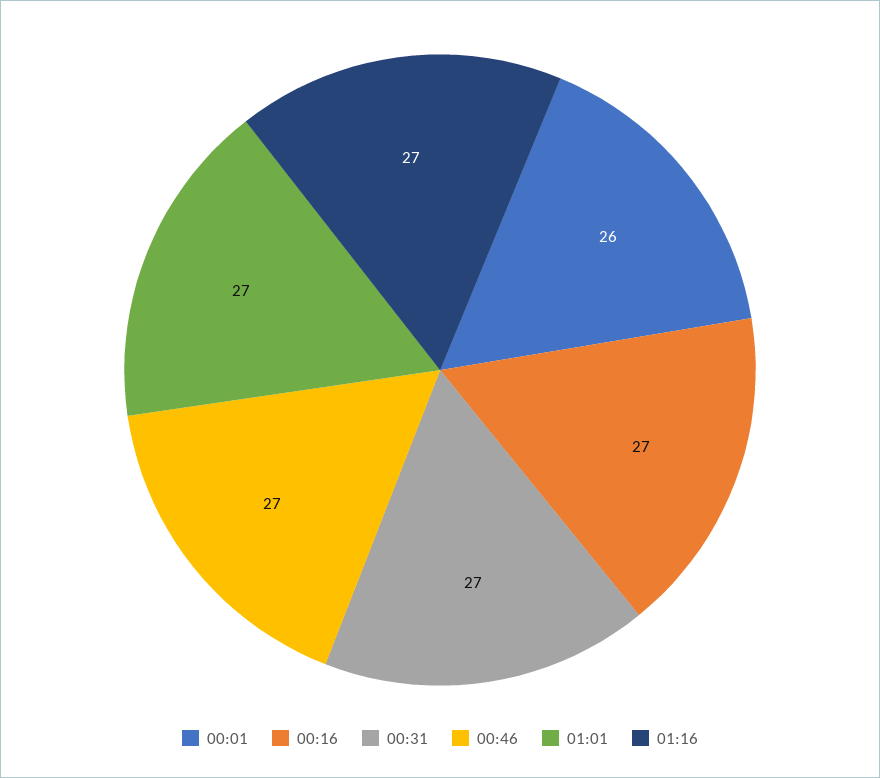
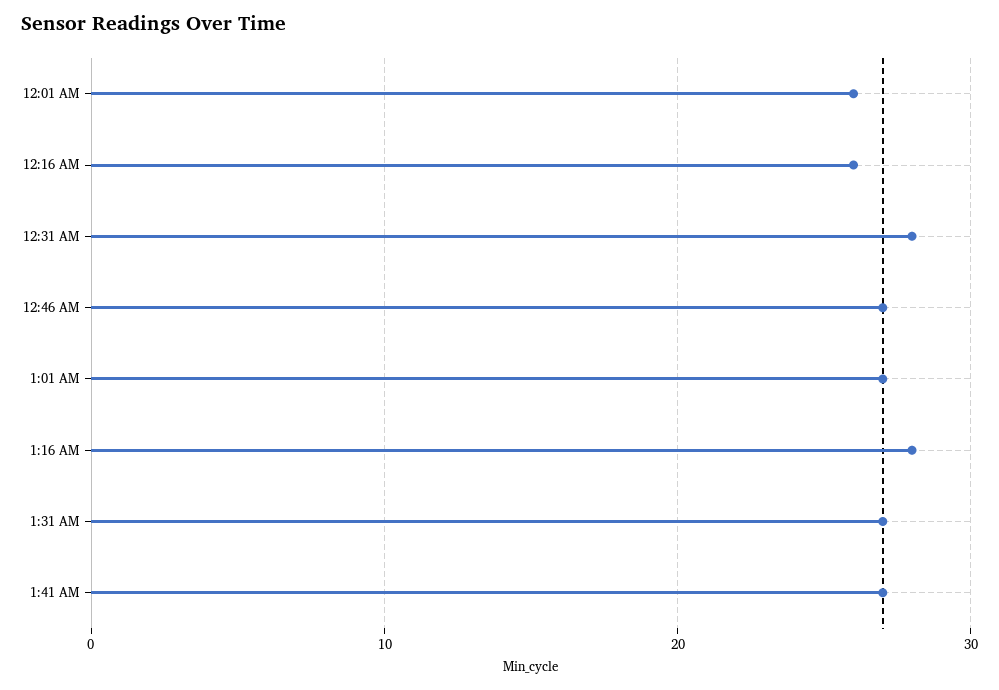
00:16: 27 -> 26
00:31: 27 -> 28
01:16: 27 -> 28
1:31 AM: none -> 27
1:41 AM: none -> 27

